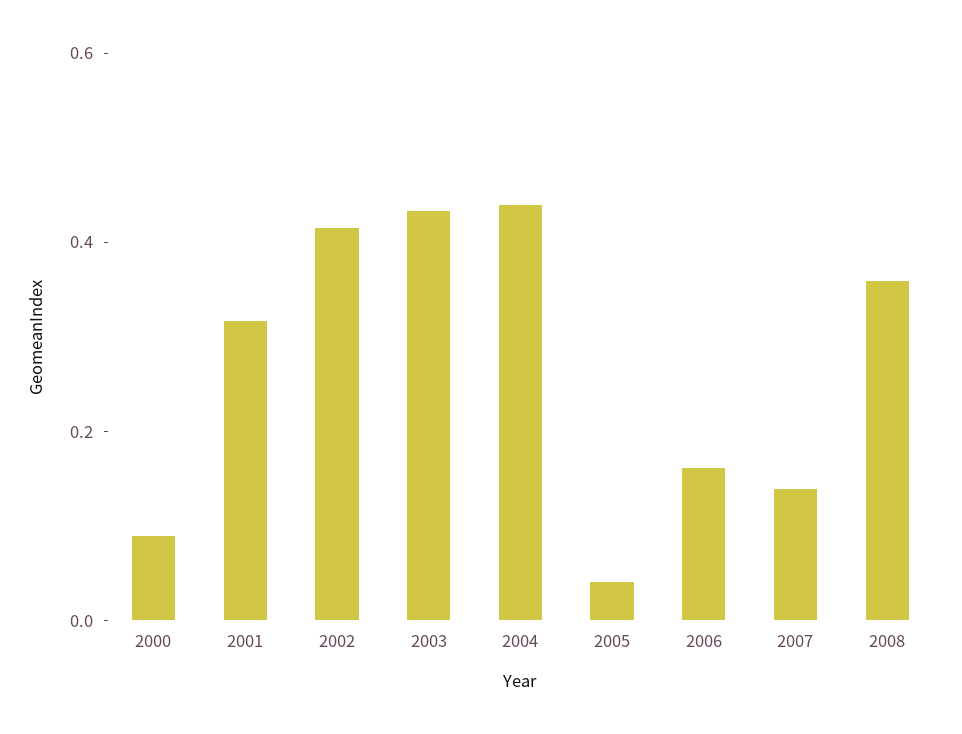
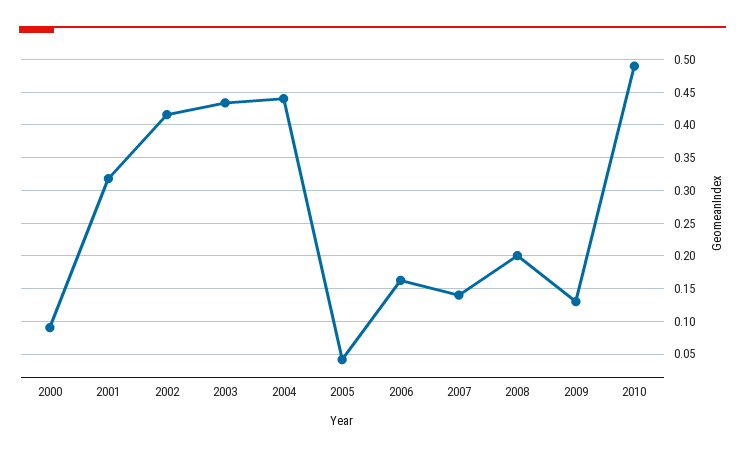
2008: 0.35 -> 0.2
2009: none -> 0.13
2010: none -> 0.49

